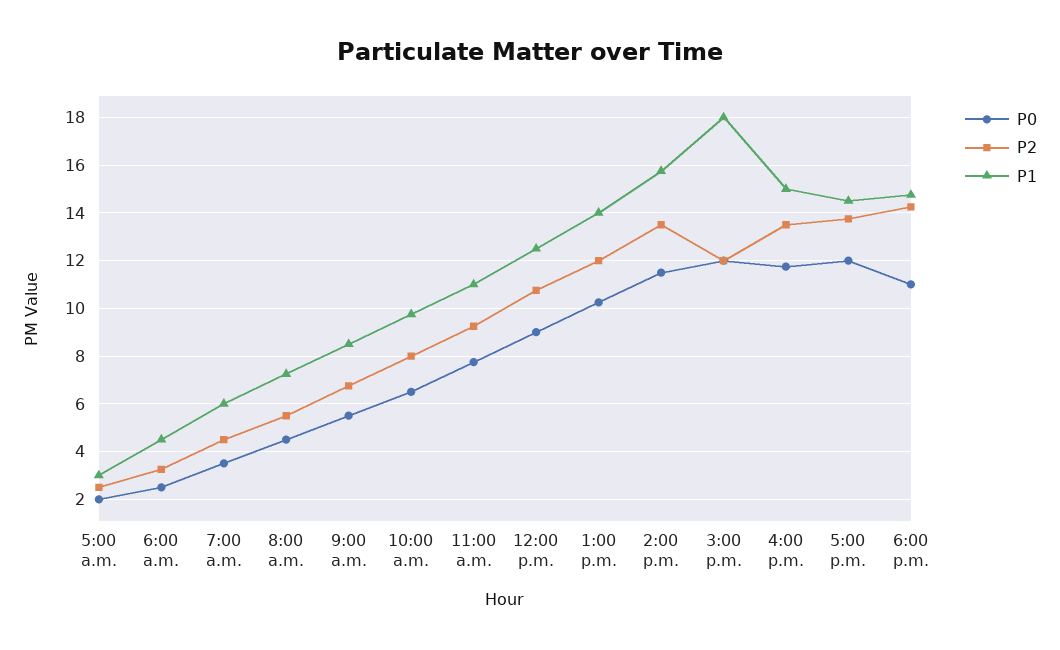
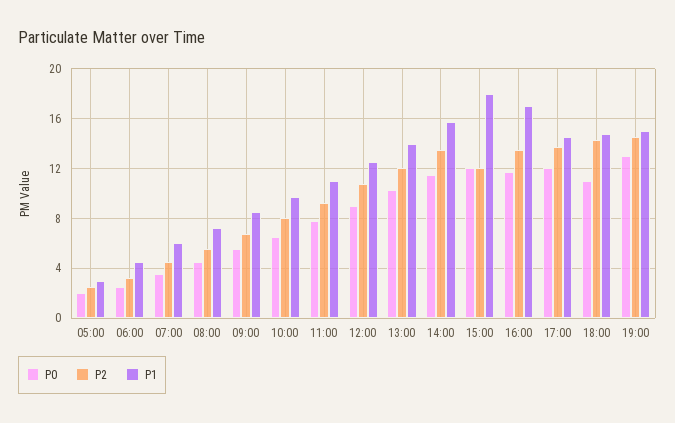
P1, 4:00 p.m.: 15 -> 17
P0, 19:00: none -> 13
P2, 19:00: none -> 14.5
P1, 19:00: none -> 15

